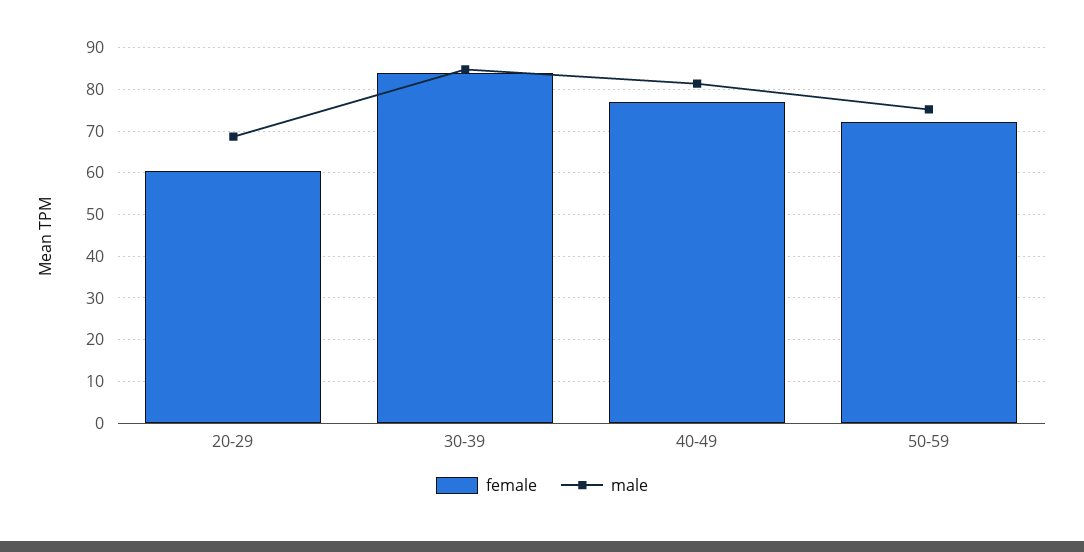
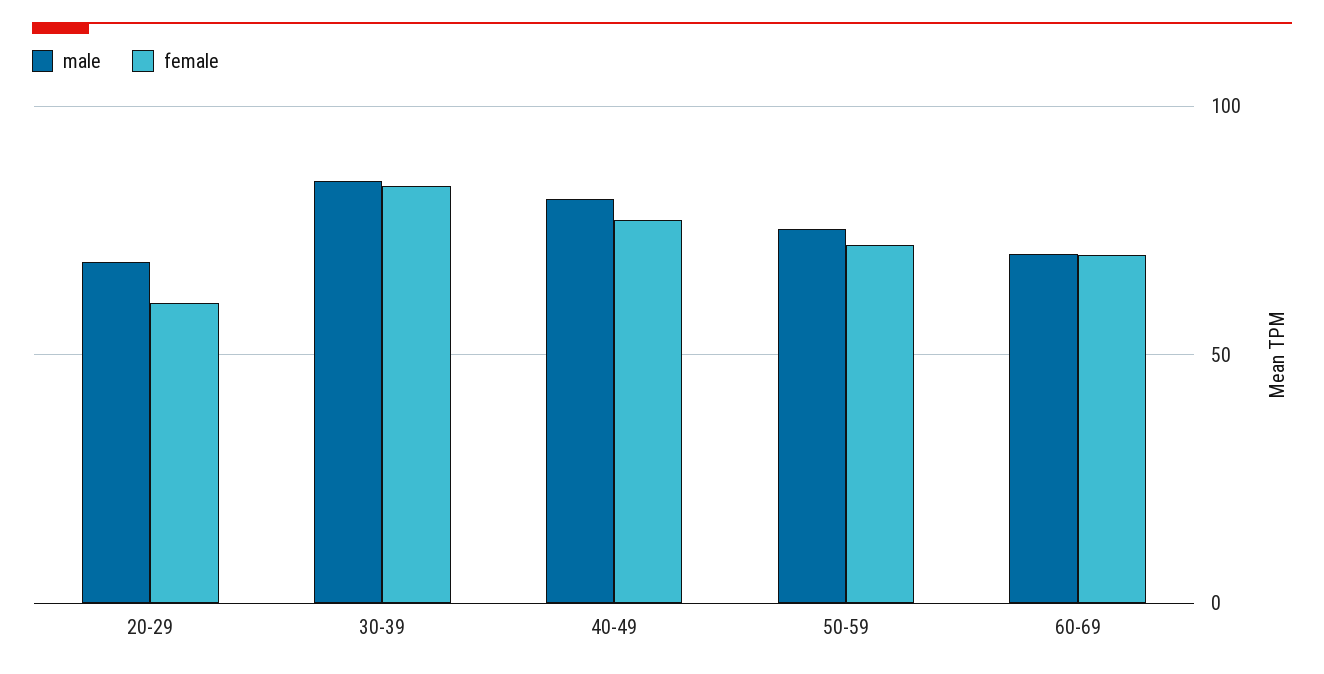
male, 60-69: none -> 70
female, 60-69: none -> 70

